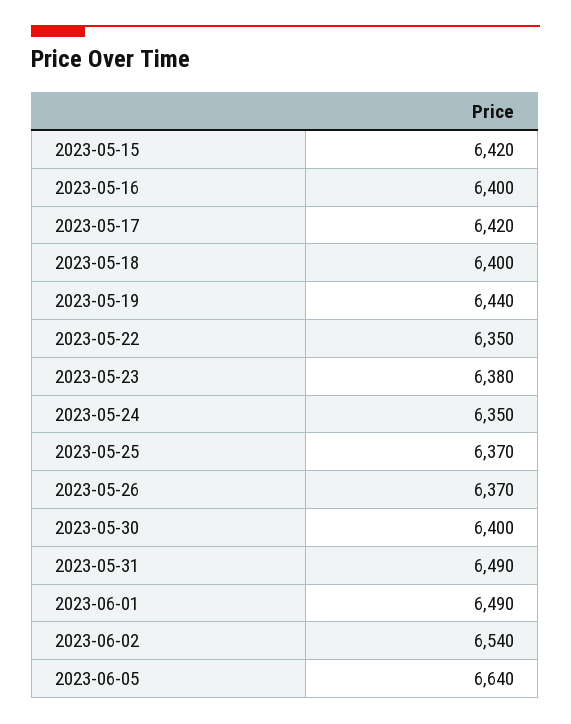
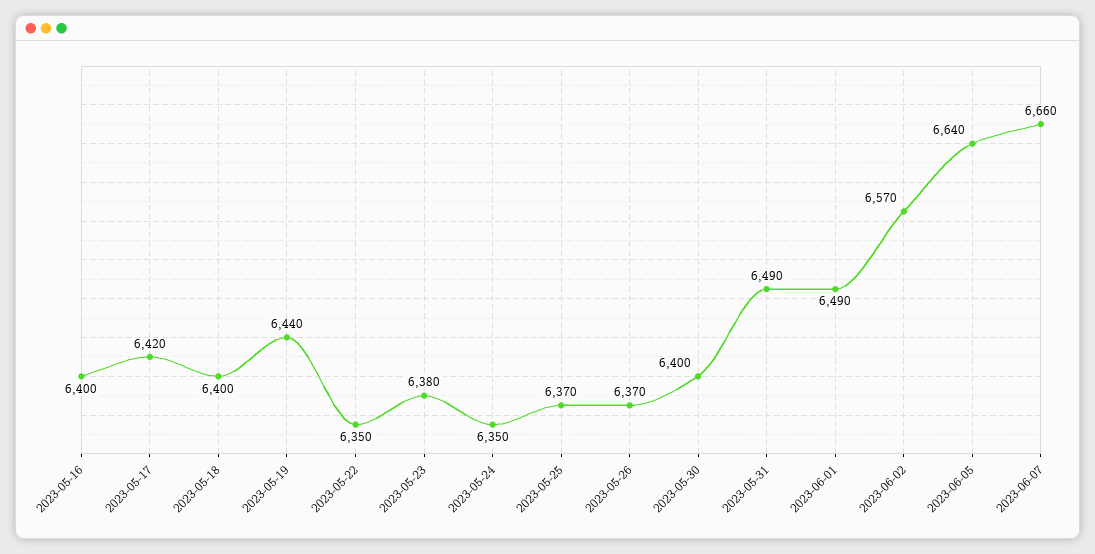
2023-05-15: 6420 -> none
2023-06-02: 6540 -> 6570
2023-06-07: none -> 6660

